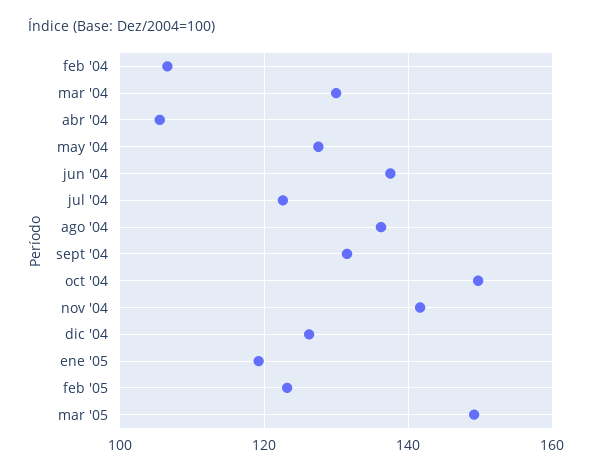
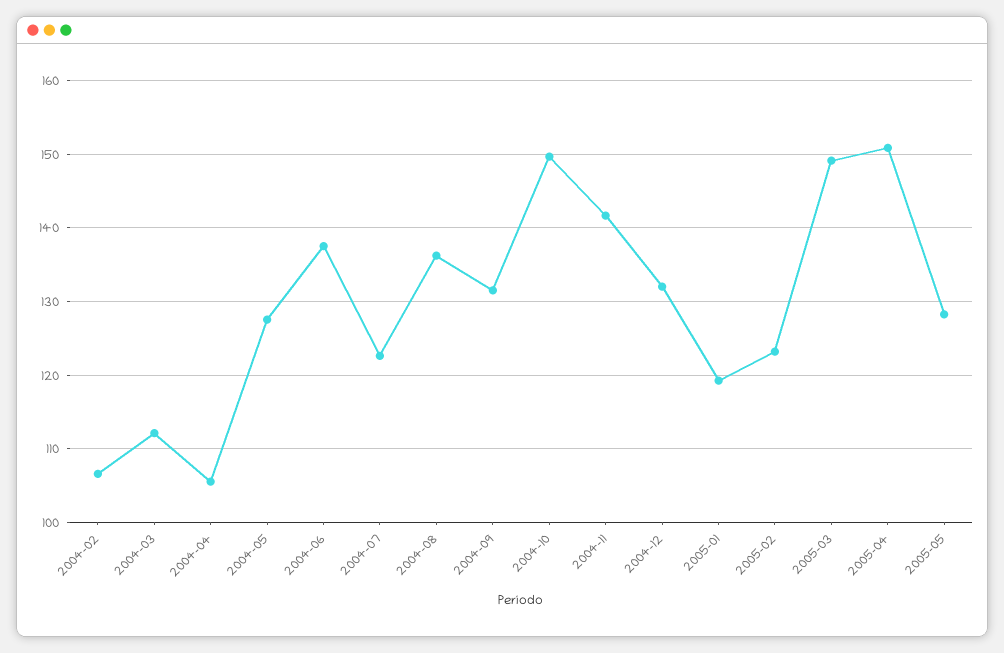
mar '04: 130 -> 112
dic '04: 126 -> 132
2005-04: none -> 151
2005-05: none -> 128

